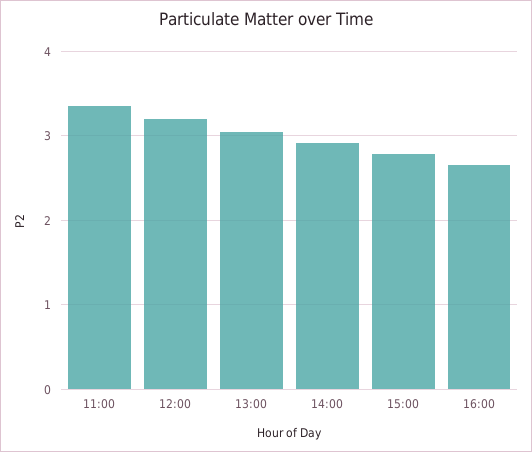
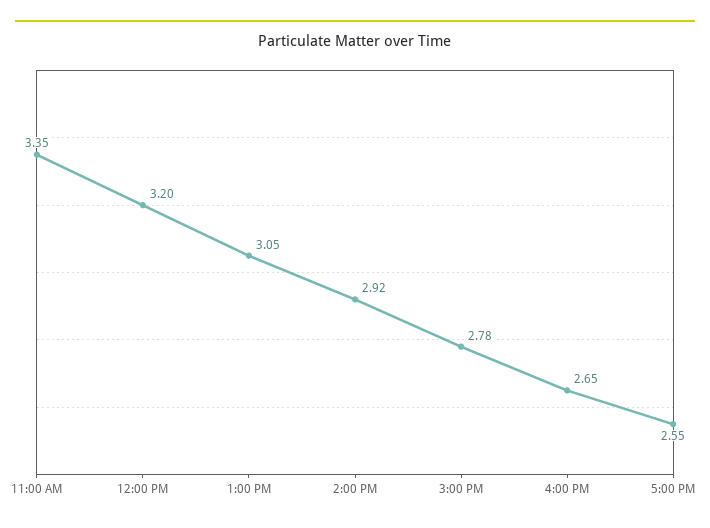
5:00 PM: none -> 2.55

